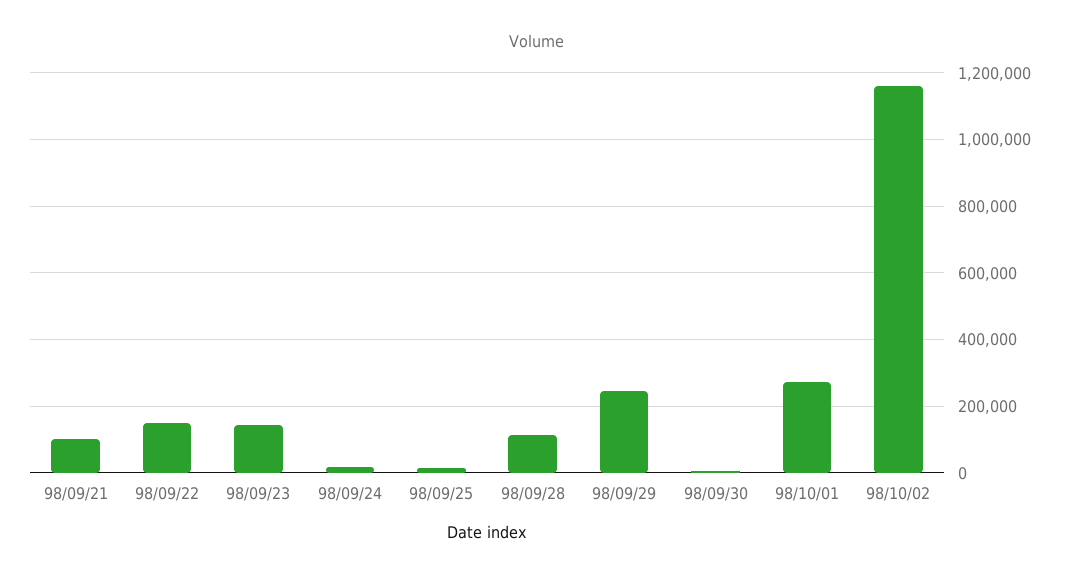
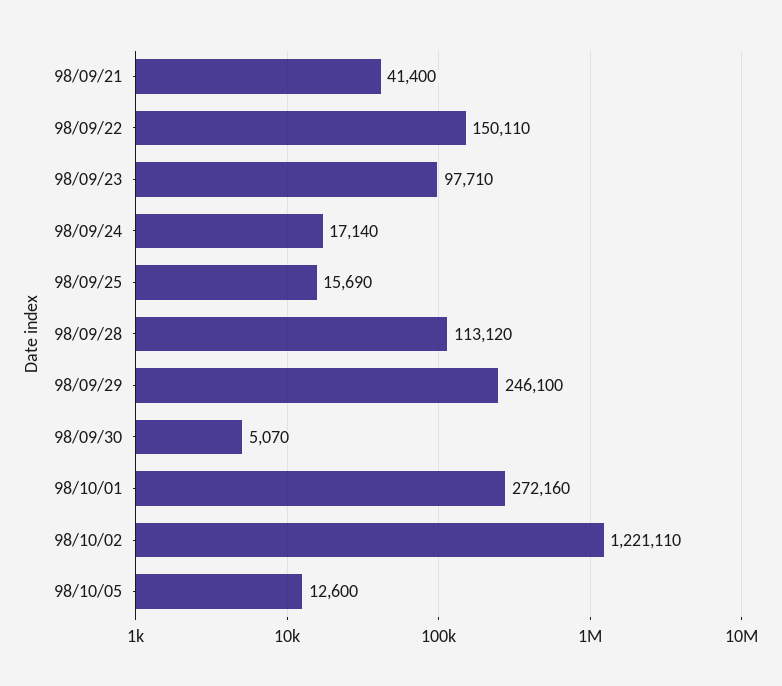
98/09/21: 100000 -> 41400
98/09/23: 140000 -> 97710
98/10/02: 1160000 -> 1221110
98/10/05: none -> 12600

